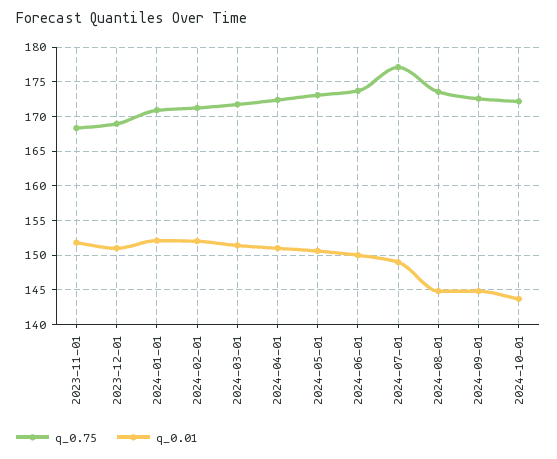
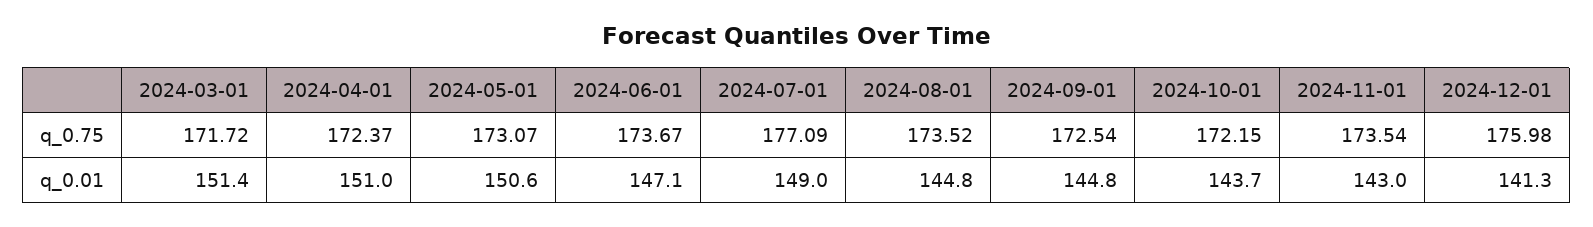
q_0.75, 2023-11-01: 168 -> none
q_0.01, 2023-11-01: 152 -> none
q_0.75, 2023-12-01: 169 -> none
q_0.01, 2023-12-01: 151 -> none
q_0.75, 2024-01-01: 171 -> none
q_0.01, 2024-01-01: 152 -> none
q_0.75, 2024-02-01: 171 -> none
q_0.01, 2024-02-01: 152 -> none
q_0.01, 2024-06-01: 150 -> 147.1
q_0.75, 2024-11-01: none -> 173.54
q_0.75, 2024-12-01: none -> 175.98
q_0.01, 2024-11-01: none -> 143
q_0.01, 2024-12-01: none -> 141.3

